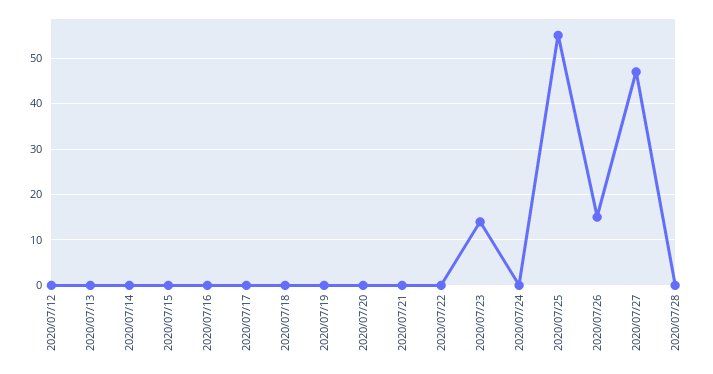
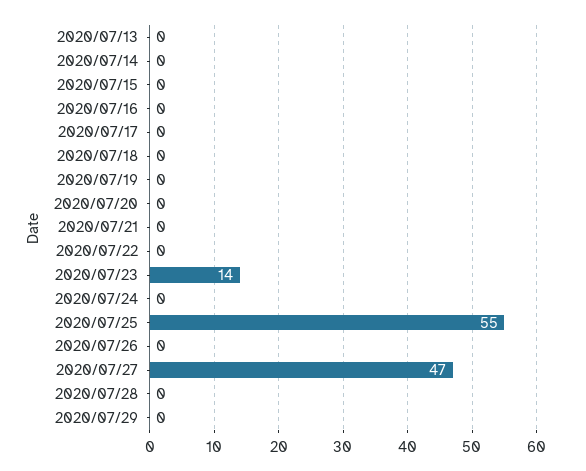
2020/07/12: 0 -> none
2020/07/26: 15 -> 0
2020/07/29: none -> 0

